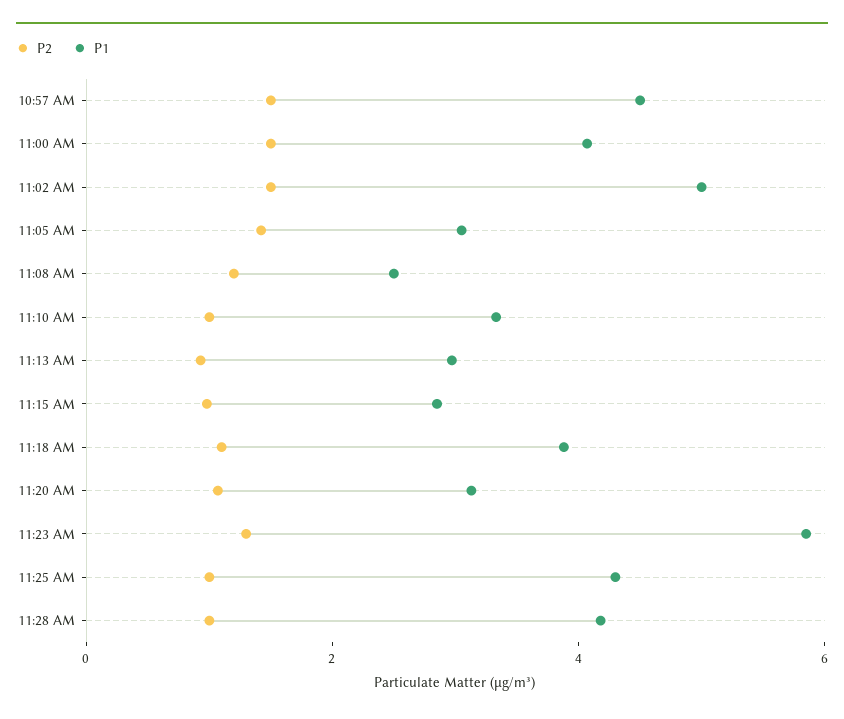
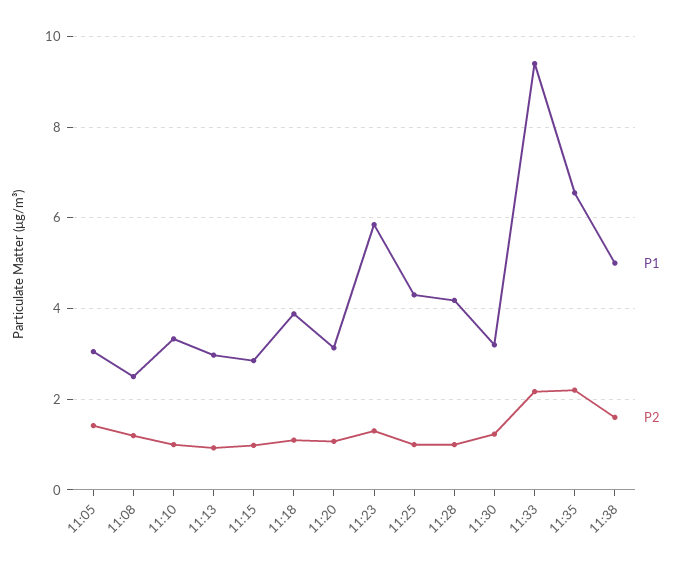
P2, 10:57 AM: 1.5 -> none
P1, 10:57 AM: 4.5 -> none
P2, 11:00 AM: 1.5 -> none
P1, 11:00 AM: 4 -> none
P2, 11:02 AM: 1.5 -> none
P1, 11:02 AM: 5 -> none
P1, 11:30: none -> 3.2
P2, 11:30: none -> 1.2
P1, 11:33: none -> 9.4
P2, 11:33: none -> 2.2
P1, 11:35: none -> 6.6
P2, 11:35: none -> 2.2
P1, 11:38: none -> 5
P2, 11:38: none -> 1.6

